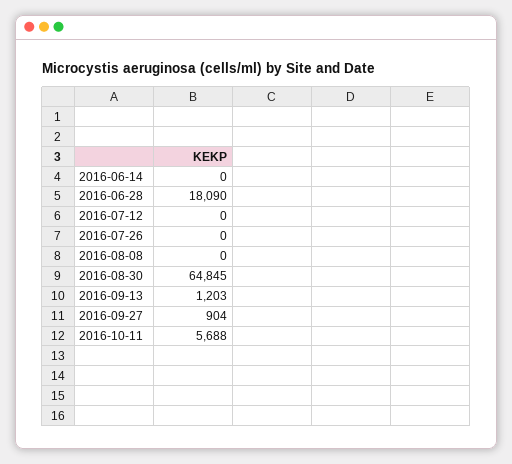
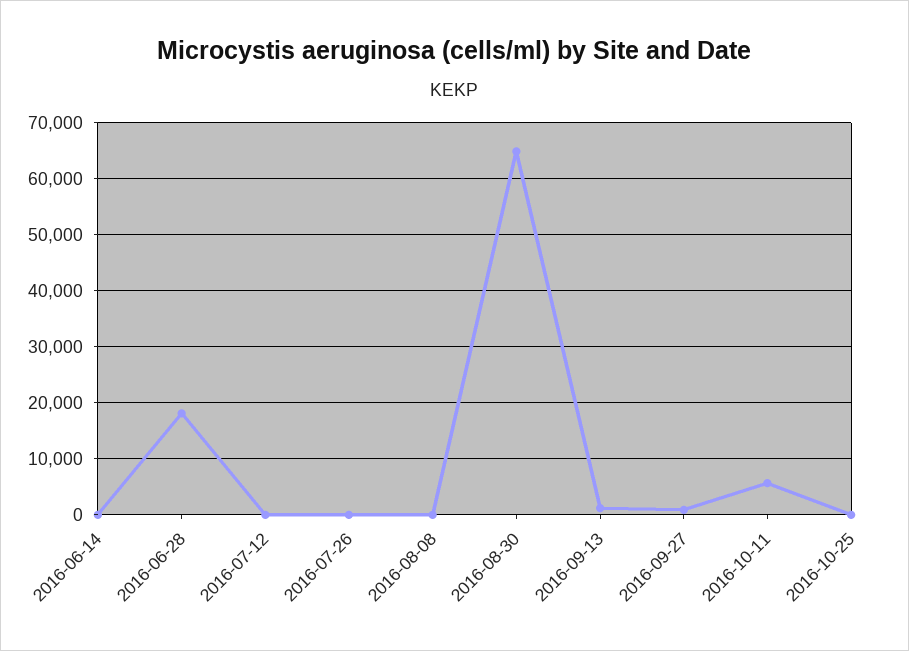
2016-10-25: none -> 0

